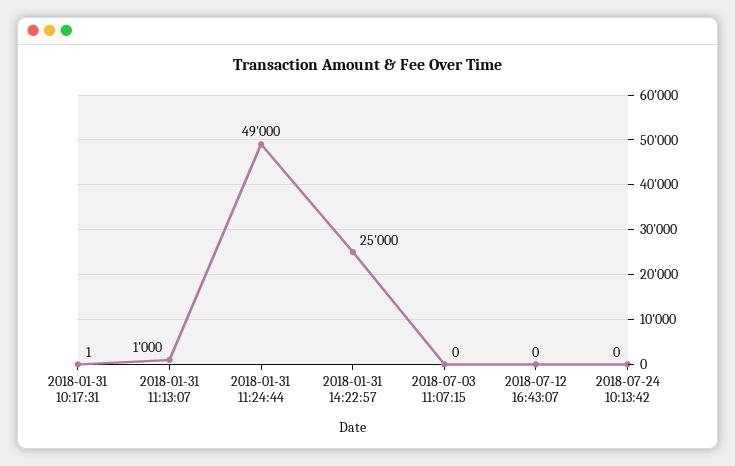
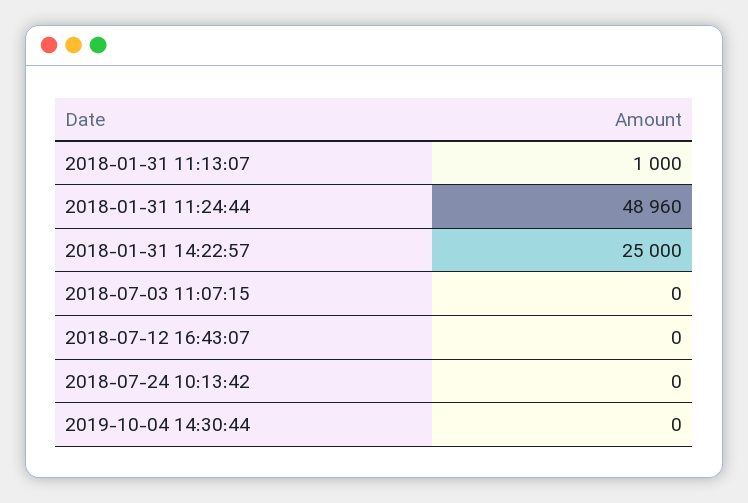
2018-01-31 10:17:31: 1 -> none
2018-01-31 11:24:44: 49000 -> 48960
2019-10-04 14:30:44: none -> 0

